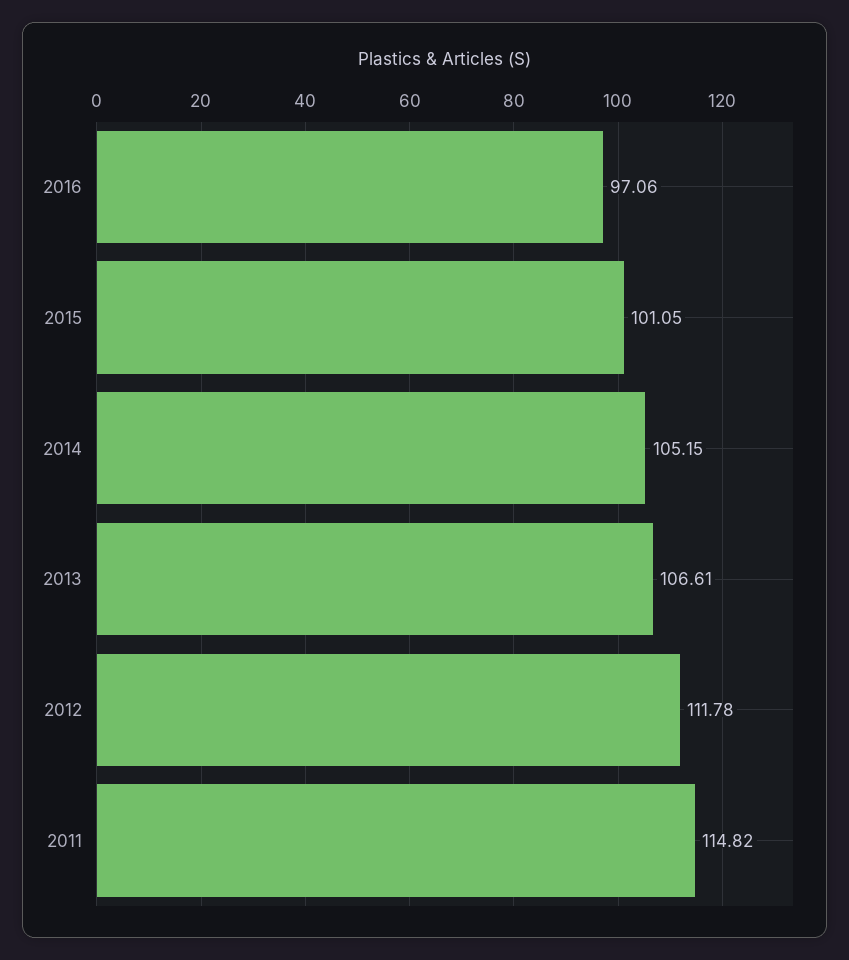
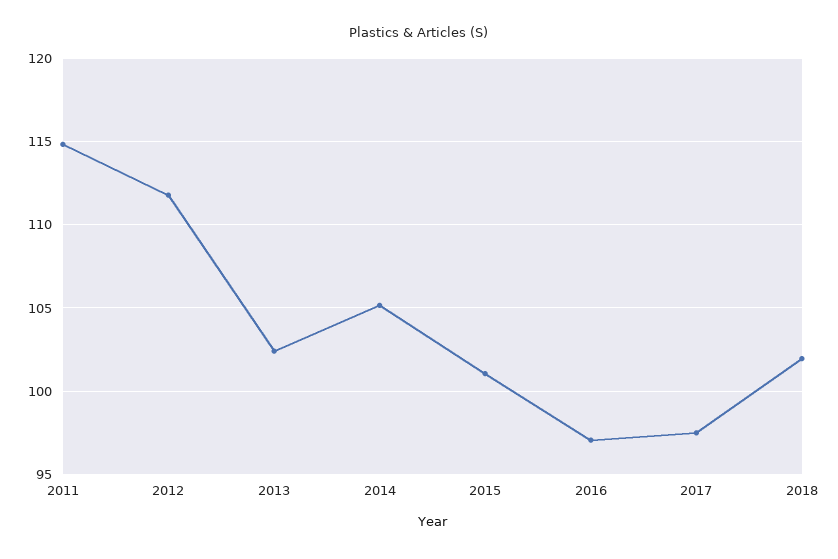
2013: 106.61 -> 102.5
2017: none -> 97.5
2018: none -> 102

